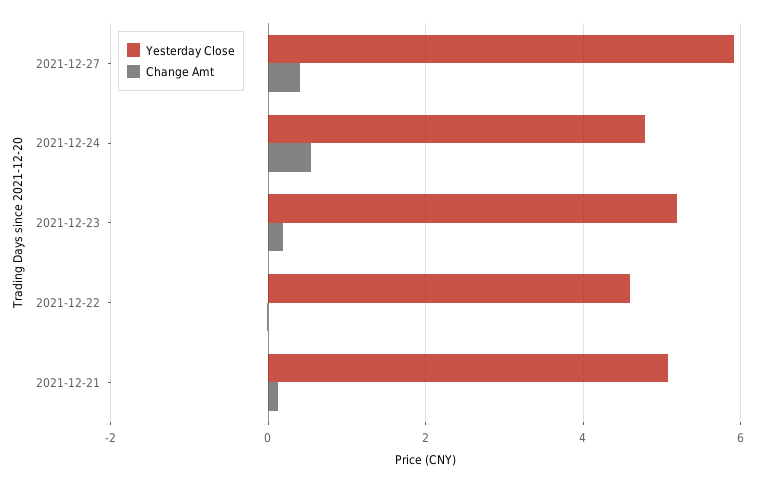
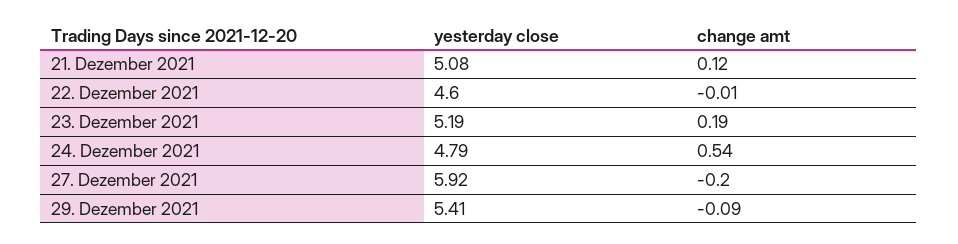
Change Amt, 2021-12-27: 0.4 -> -0.2
Yesterday Close, 29. Dezember 2021: none -> 5.41
Change Amt, 29. Dezember 2021: none -> -0.09

